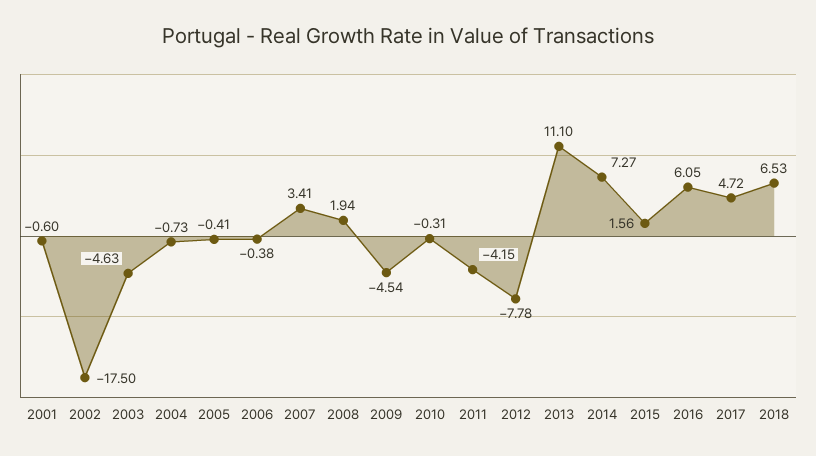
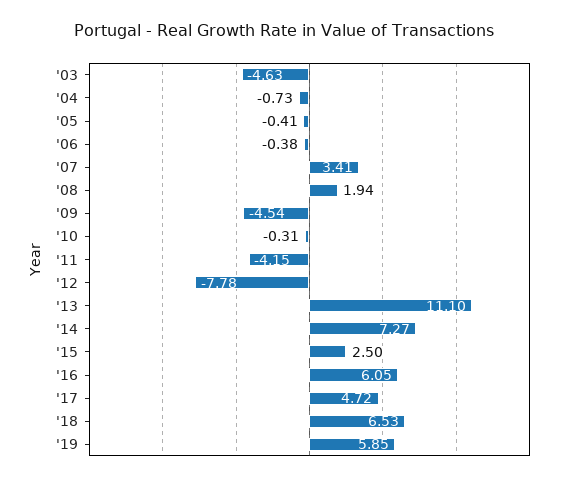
2001: -0.6 -> none
2002: -17.5 -> none
2015: 1.56 -> 2.5
'19: none -> 5.85

